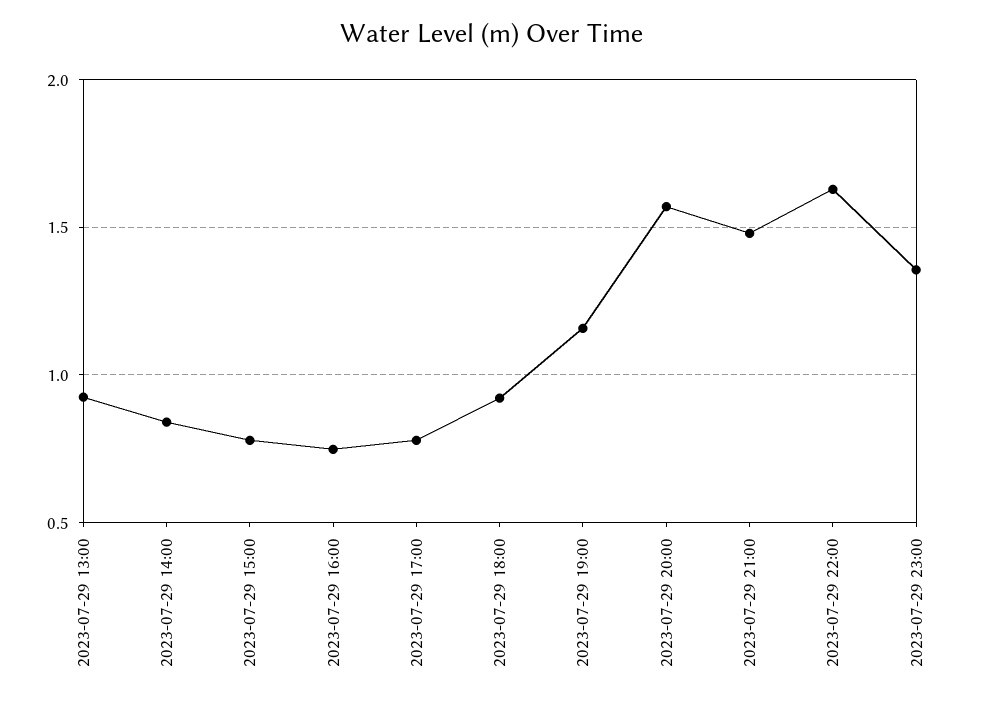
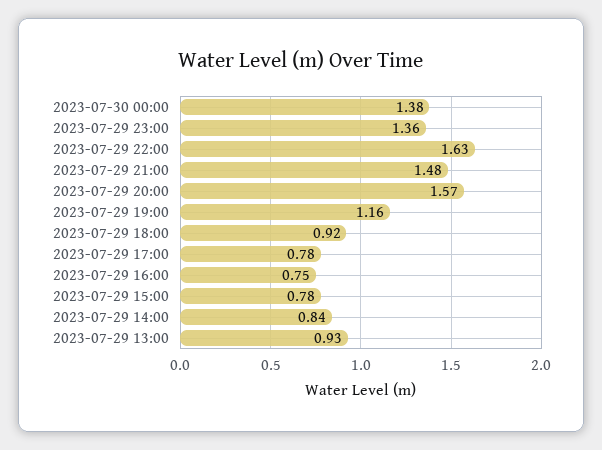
2023-07-30 00:00: none -> 1.38

